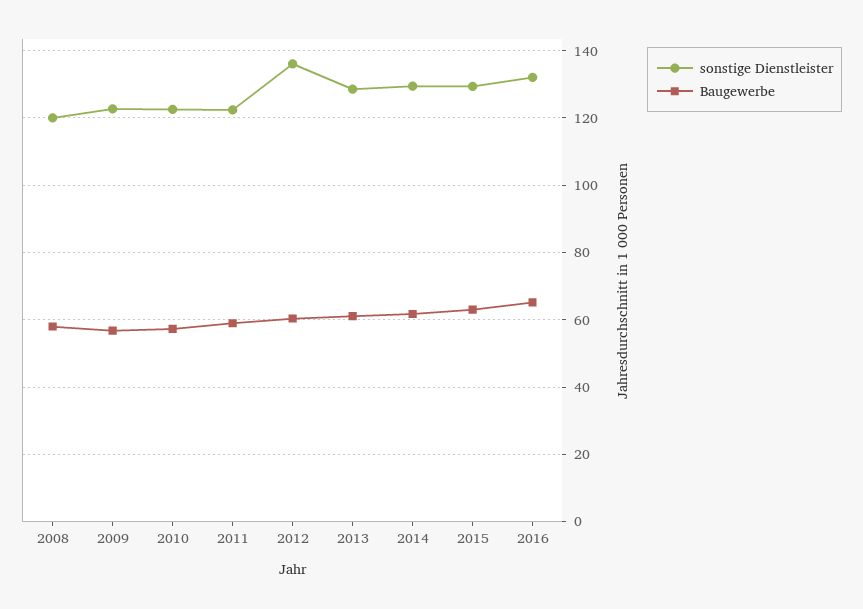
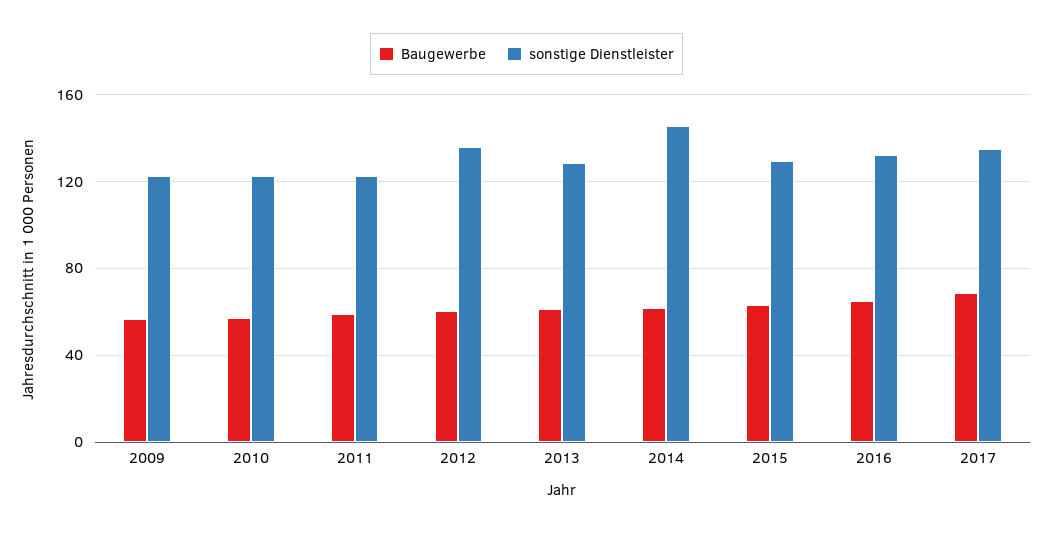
sonstige Dienstleister, 2008: 120 -> none
Baugewerbe, 2008: 58 -> none
sonstige Dienstleister, 2014: 130 -> 145
Baugewerbe, 2017: none -> 70
sonstige Dienstleister, 2017: none -> 135

